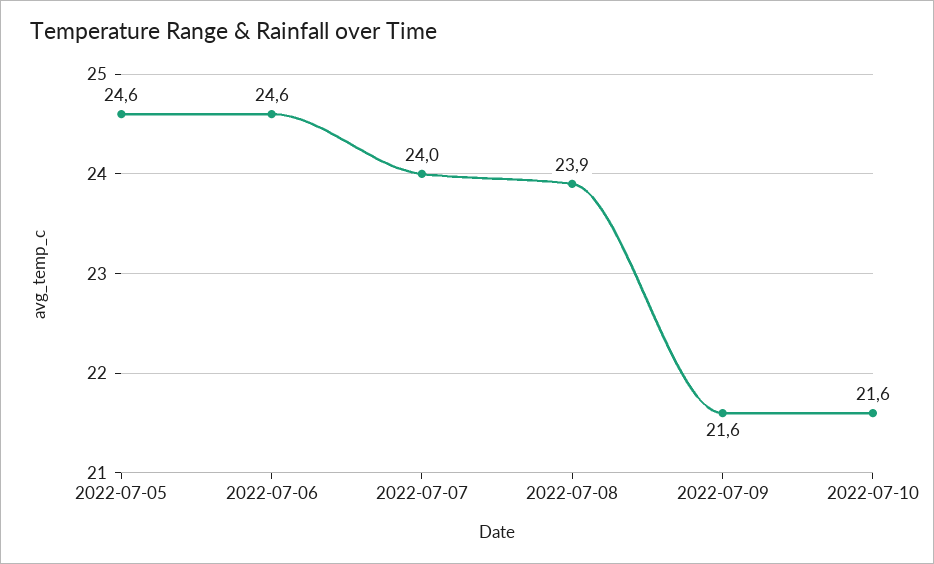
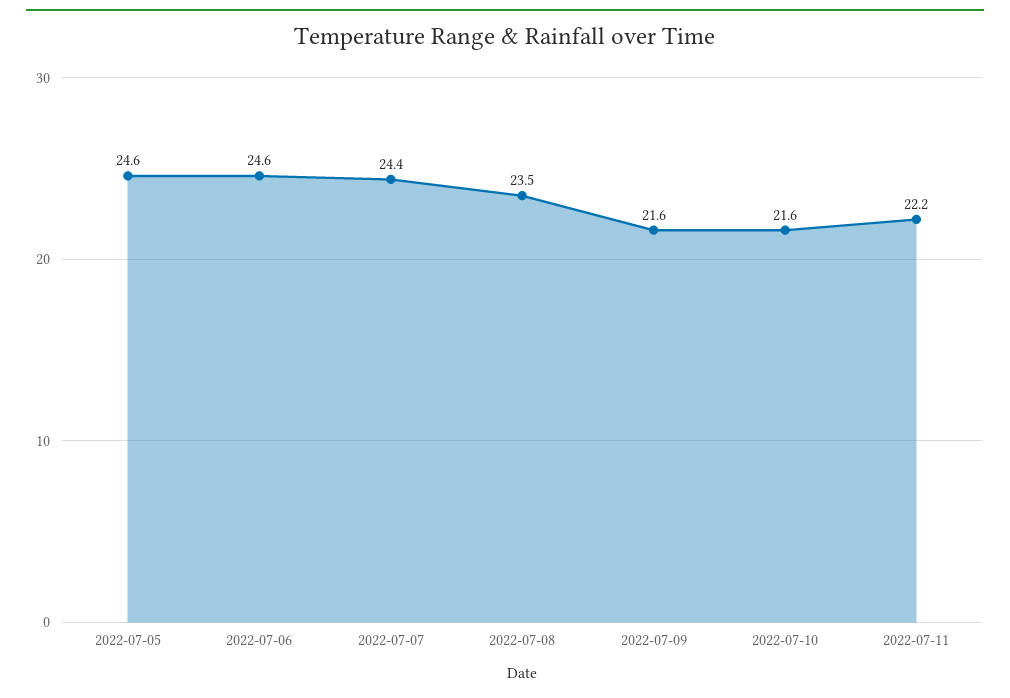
2022-07-07: 24 -> 24.4
2022-07-08: 23.9 -> 23.5
2022-07-11: none -> 22.2

